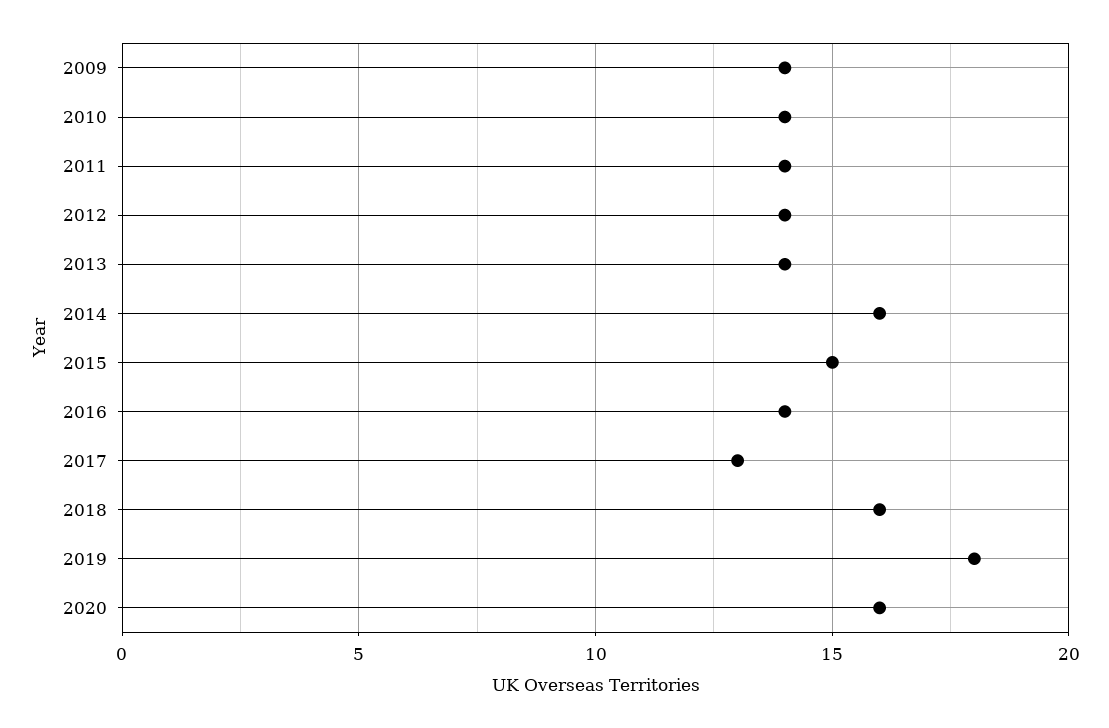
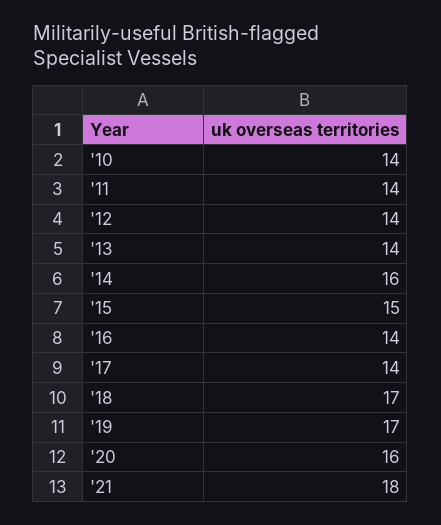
2009: 14 -> none
2017: 13 -> 14
2018: 16 -> 17
2019: 18 -> 17
'21: none -> 18

